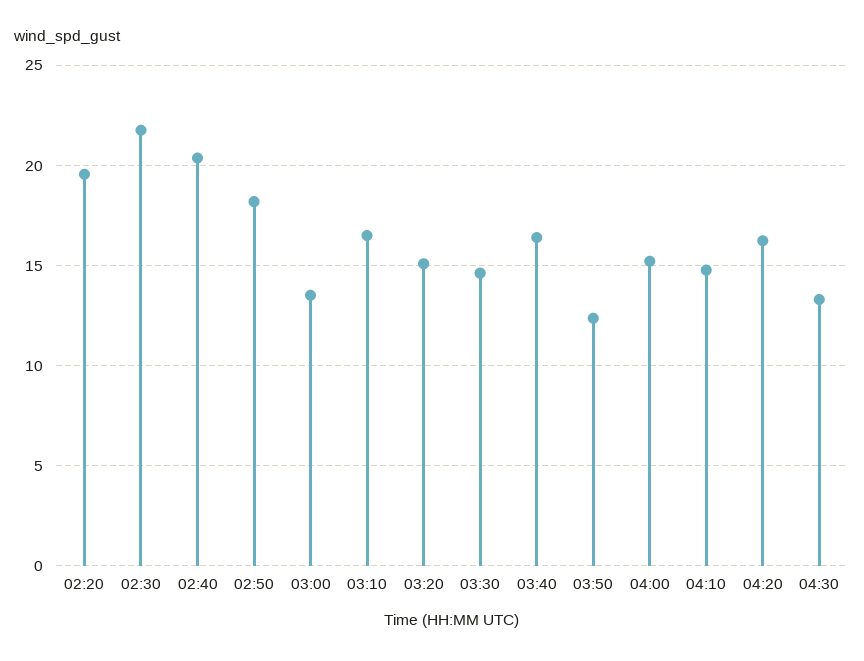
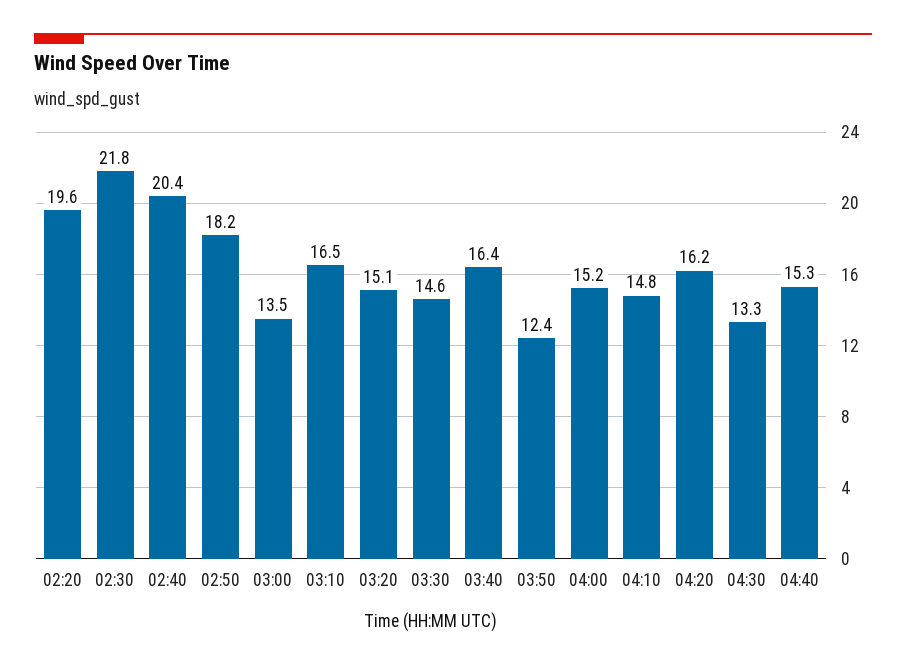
04:40: none -> 15.3

